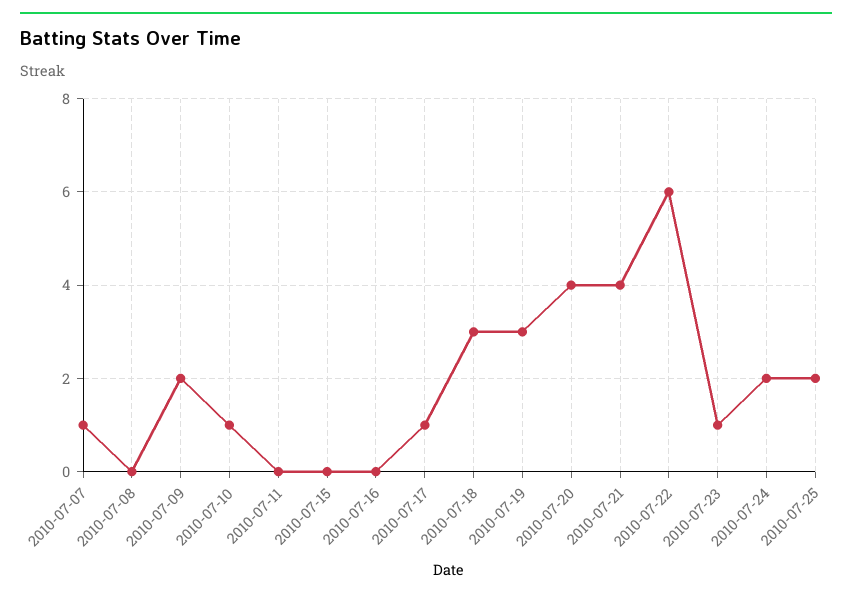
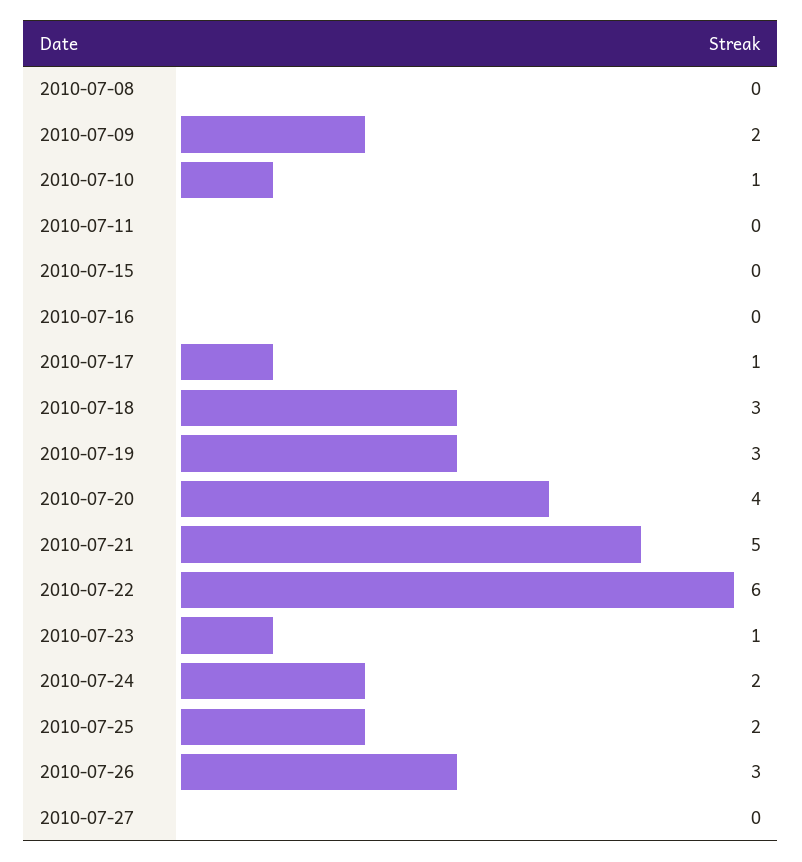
2010-07-07: 1 -> none
2010-07-21: 4 -> 5
2010-07-26: none -> 3
2010-07-27: none -> 0

